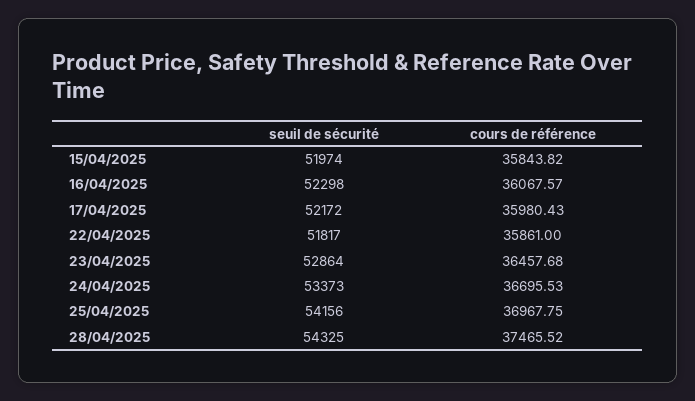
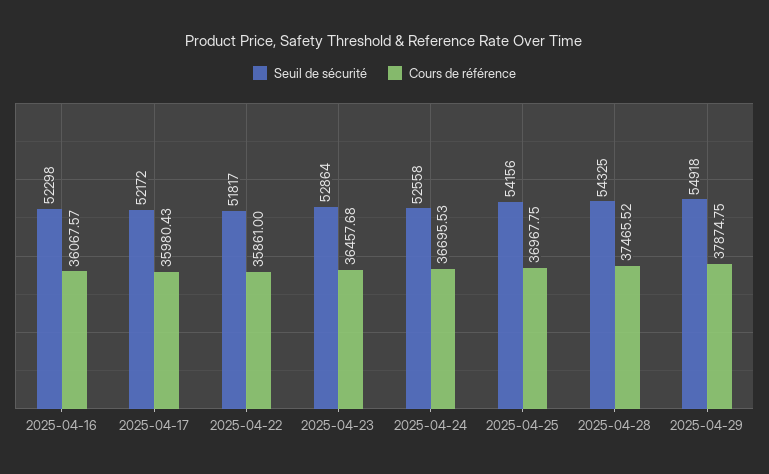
seuil de sécurité, 15/04/2025: 51974 -> none
cours de référence, 15/04/2025: 35843.82 -> none
seuil de sécurité, 24/04/2025: 53373 -> 52558
seuil de sécurité, 2025-04-29: none -> 54918
cours de référence, 2025-04-29: none -> 37874.75

